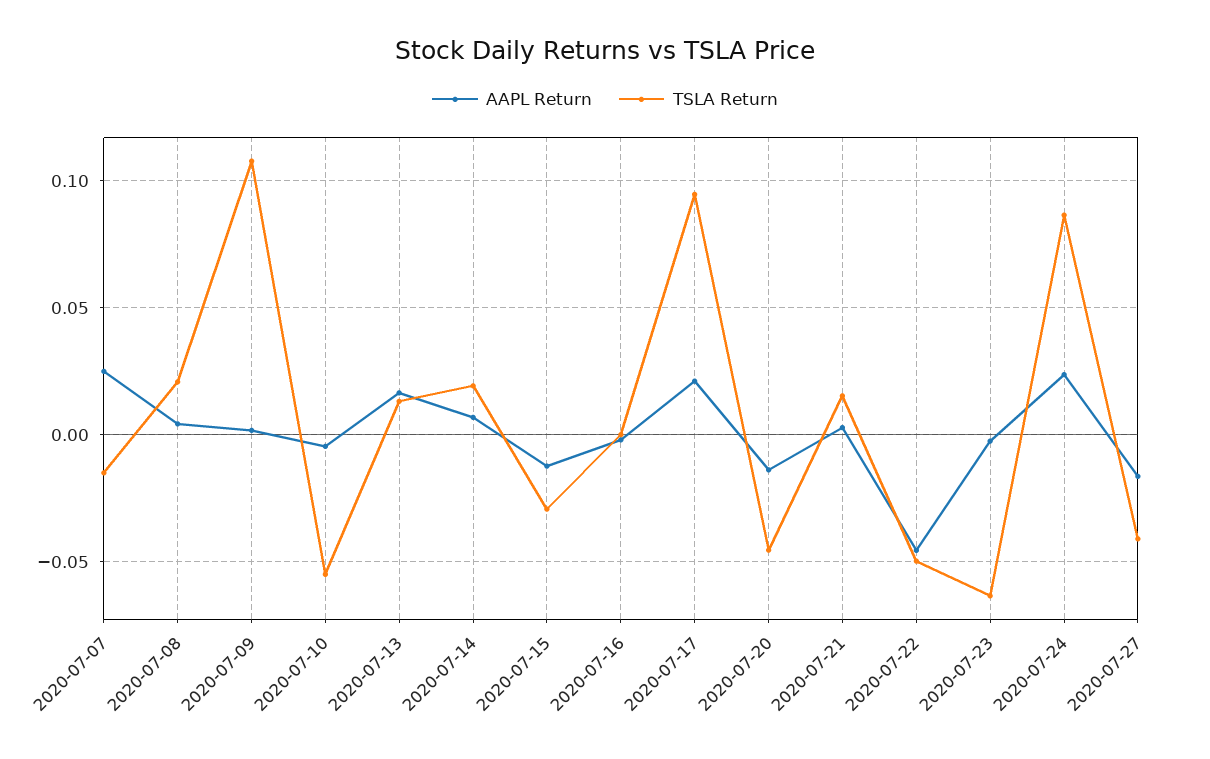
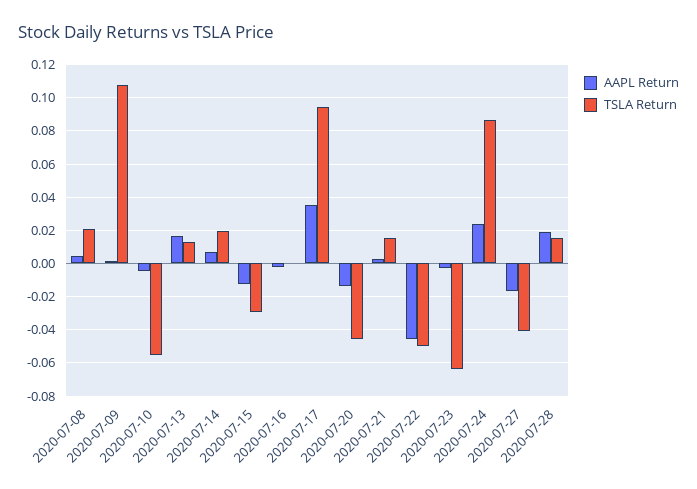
AAPL Return, 2020-07-07: 0.025 -> none
TSLA Return, 2020-07-07: -0.015 -> none
AAPL Return, 2020-07-17: 0.02 -> 0.035
AAPL Return, 2020-07-28: none -> 0.02
TSLA Return, 2020-07-28: none -> 0.015

